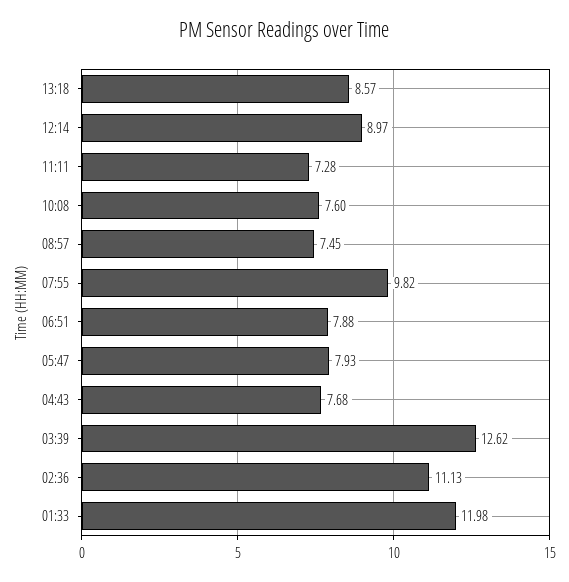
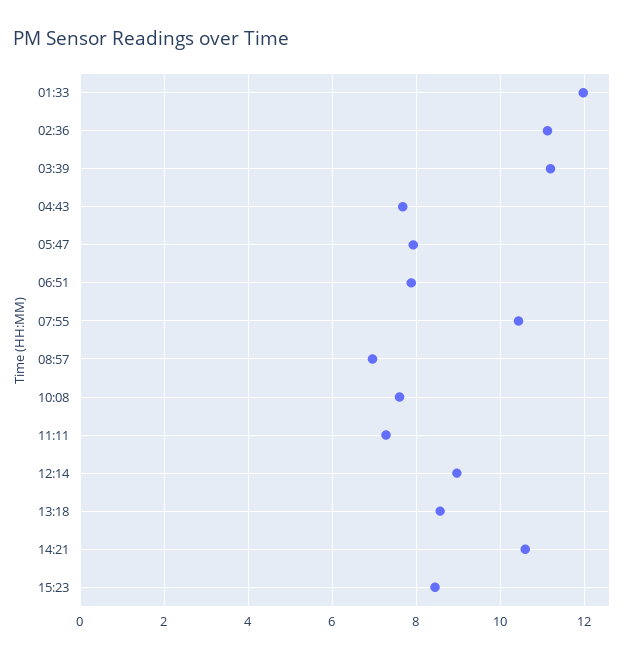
08:57: 7.45 -> 7
07:55: 9.82 -> 10.4
03:39: 12.62 -> 11.2
14:21: none -> 10.6
15:23: none -> 8.4

